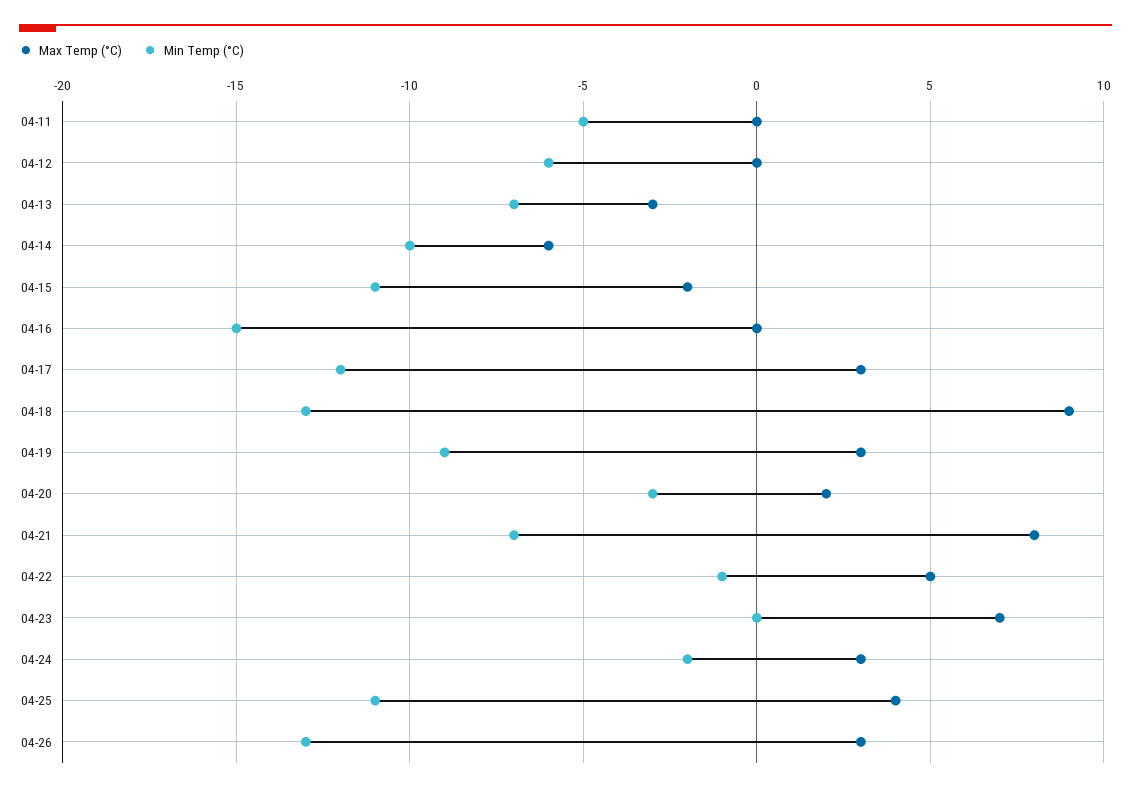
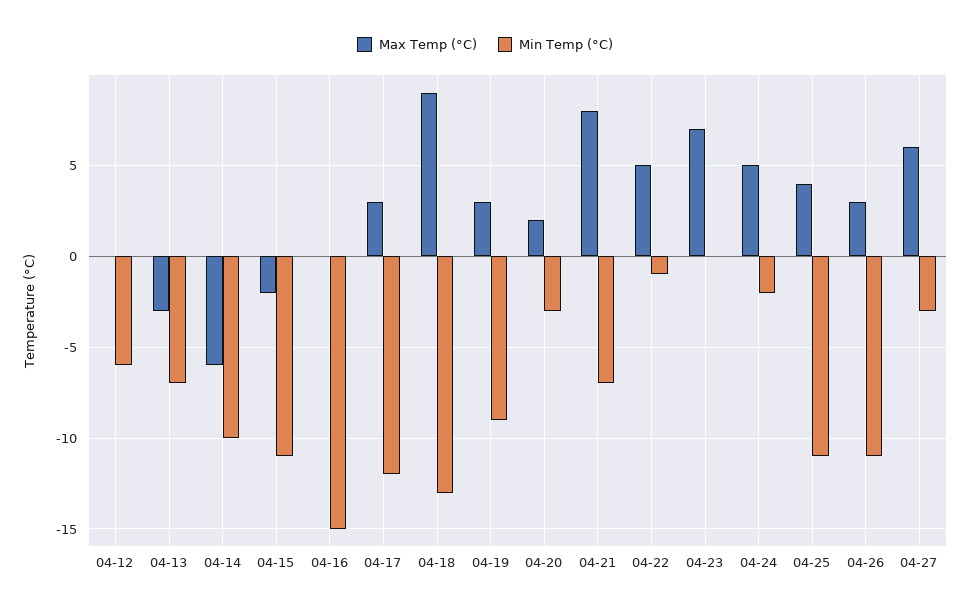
Max Temp (°C), 04-11: 0 -> none
Min Temp (°C), 04-11: -5 -> none
Max Temp (°C), 04-24: 3 -> 5
Min Temp (°C), 04-26: -13 -> -11
Max Temp (°C), 04-27: none -> 6
Min Temp (°C), 04-27: none -> -3

